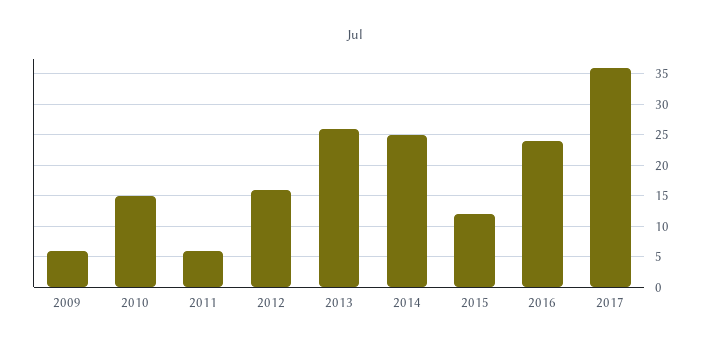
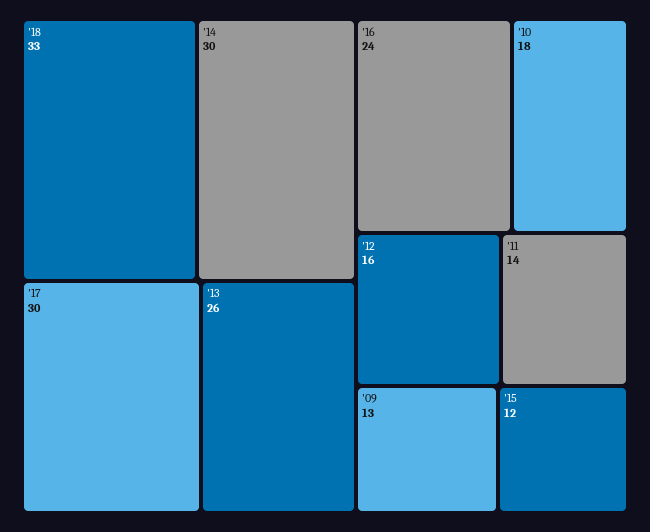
2009: 6 -> 13
2010: 15 -> 18
2011: 6 -> 14
2014: 25 -> 30
2017: 36 -> 30
'18: none -> 33

